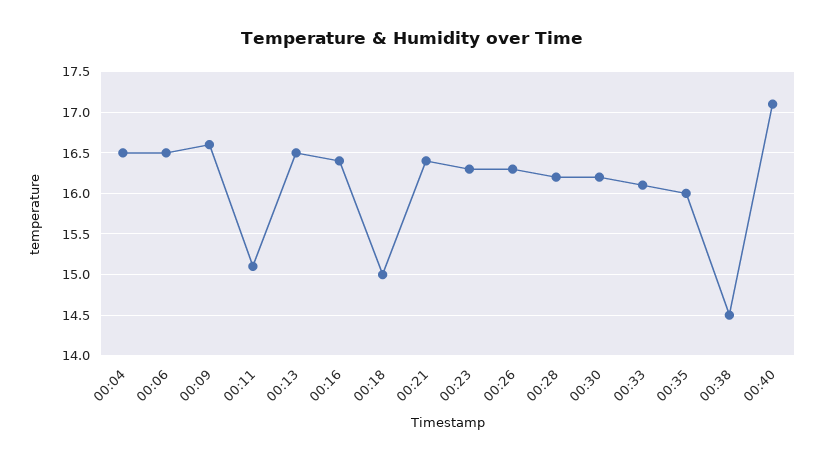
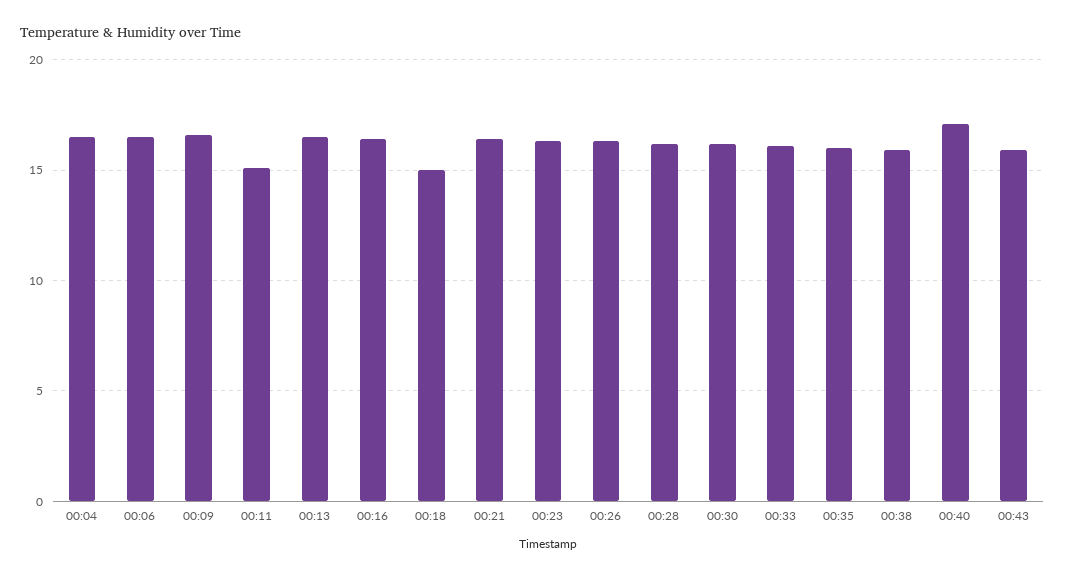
00:38: 14.5 -> 16
00:43: none -> 16

